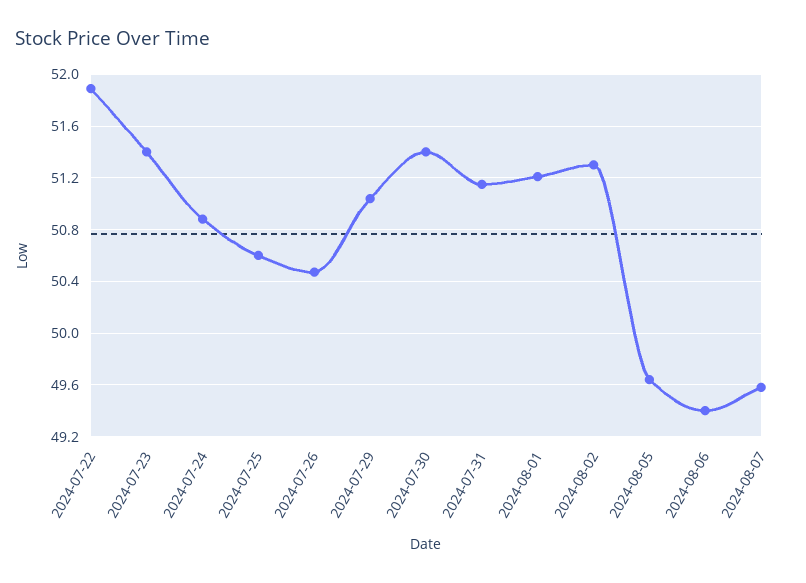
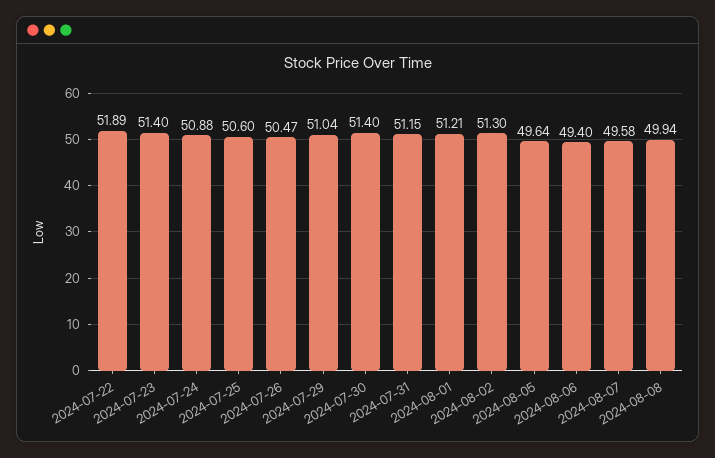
2024-08-08: none -> 49.94

